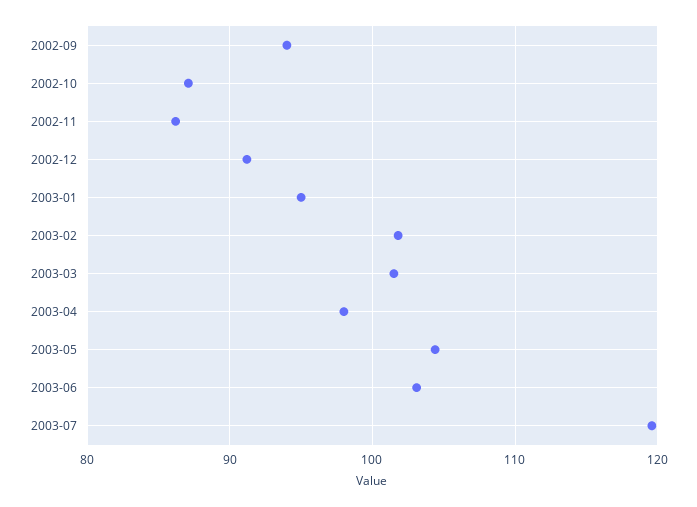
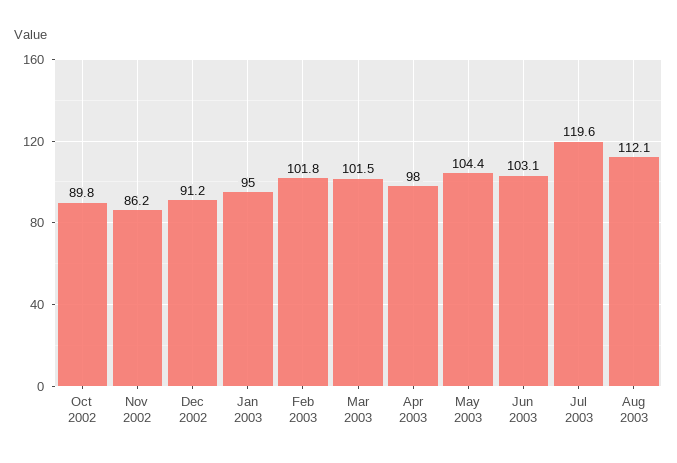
2002-09: 94 -> none
2002-10: 87 -> 89.8
Aug 2003: none -> 112.1

